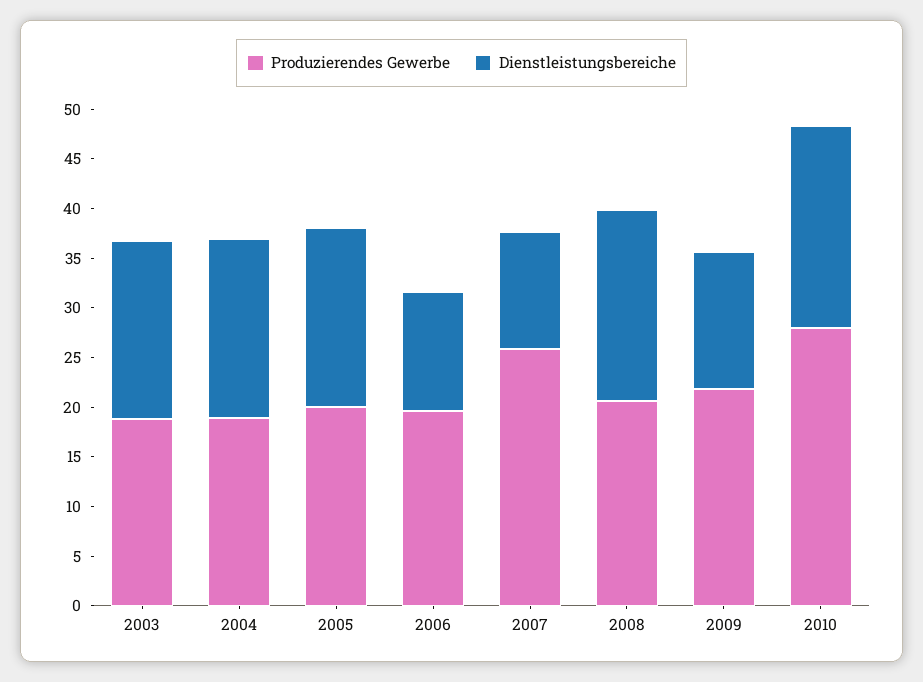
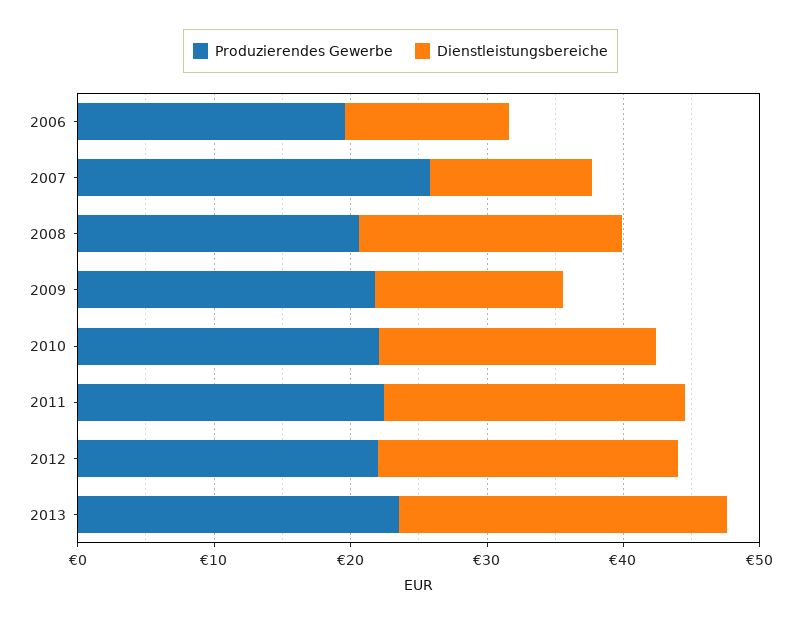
Produzierendes Gewerbe, 2003: 19 -> none
Dienstleistungsbereiche, 2003: 18 -> none
Produzierendes Gewerbe, 2004: 19 -> none
Dienstleistungsbereiche, 2004: 18 -> none
Produzierendes Gewerbe, 2005: 20 -> none
Dienstleistungsbereiche, 2005: 18 -> none
Produzierendes Gewerbe, 2010: 28 -> 22
Produzierendes Gewerbe, 2011: none -> 22
Dienstleistungsbereiche, 2011: none -> 22
Produzierendes Gewerbe, 2012: none -> 22
Dienstleistungsbereiche, 2012: none -> 22
Produzierendes Gewerbe, 2013: none -> 24
Dienstleistungsbereiche, 2013: none -> 24

